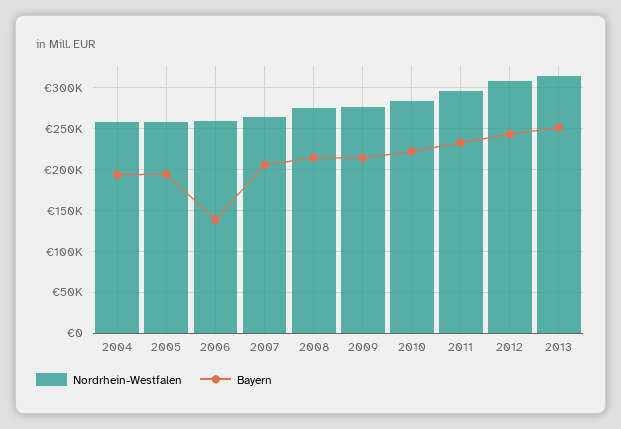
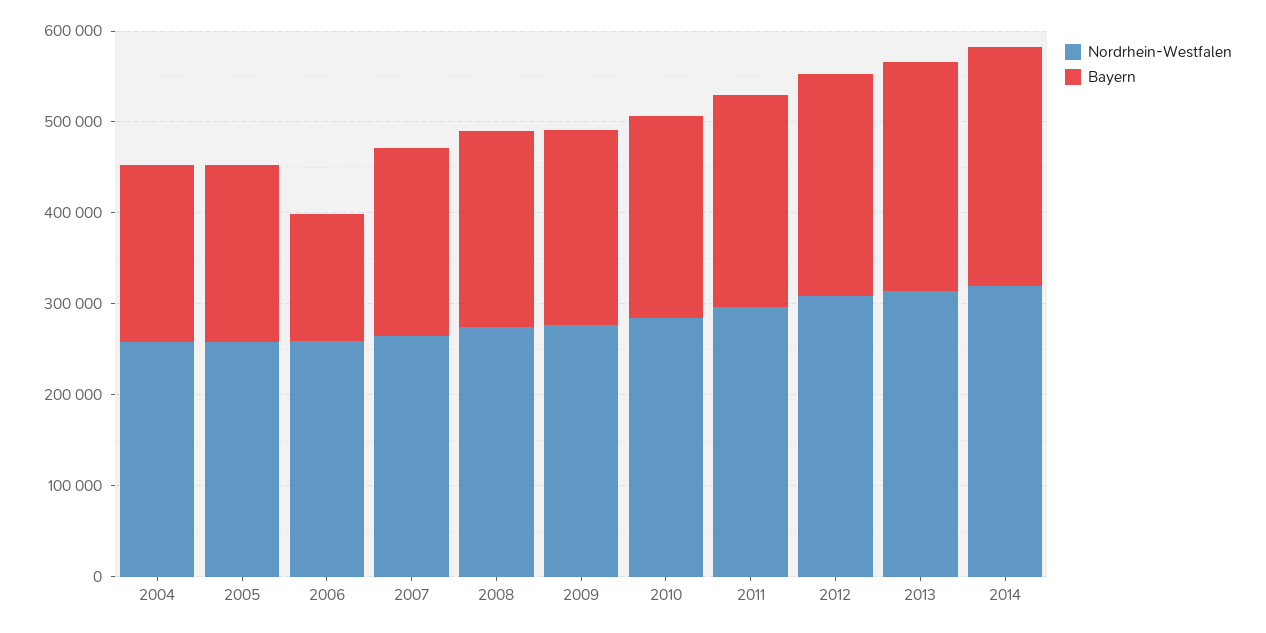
Nordrhein-Westfalen, 2014: none -> 320000
Bayern, 2014: none -> 260000

